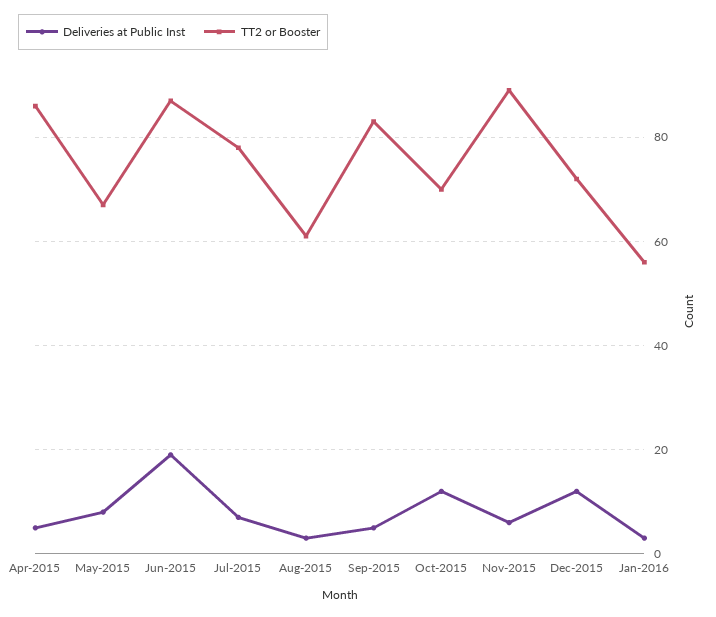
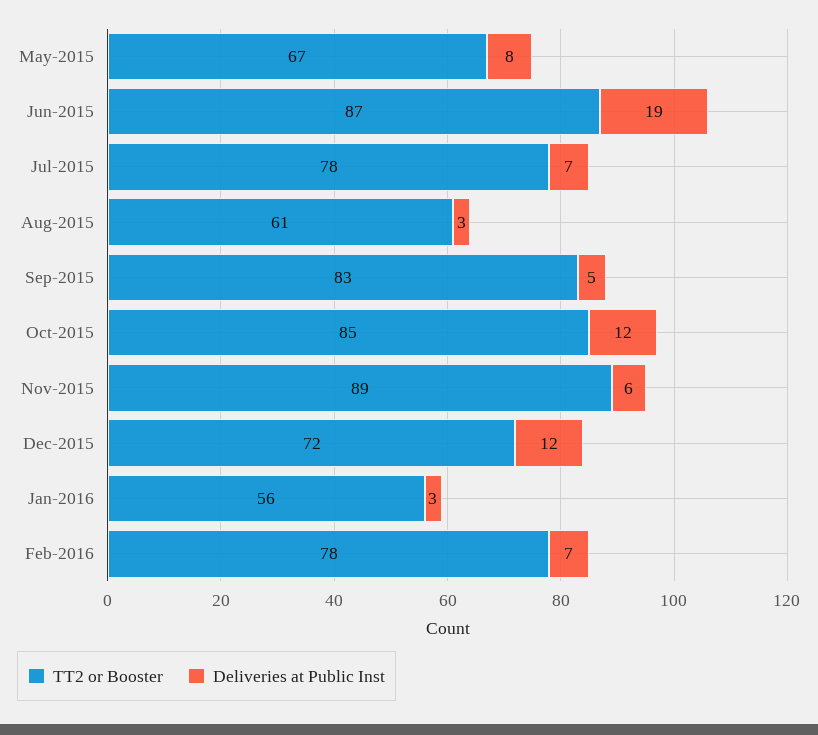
Deliveries at Public Inst, Apr-2015: 5 -> none
TT2 or Booster, Apr-2015: 85 -> none
TT2 or Booster, Oct-2015: 70 -> 85
TT2 or Booster, Feb-2016: none -> 78
Deliveries at Public Inst, Feb-2016: none -> 7

